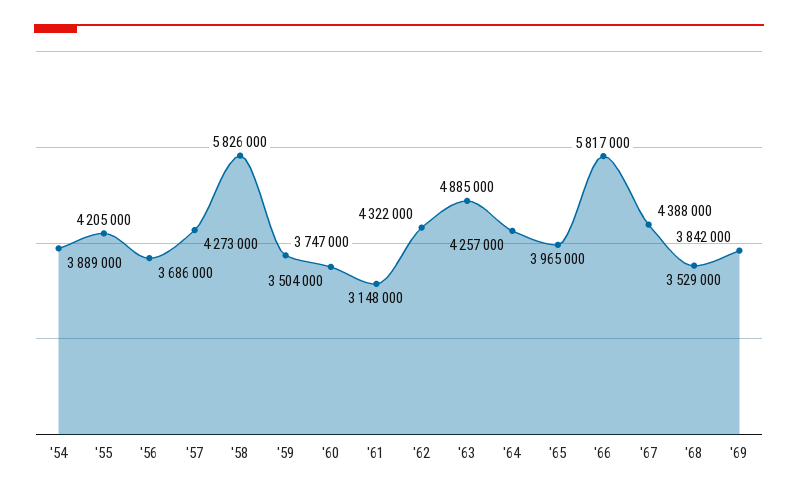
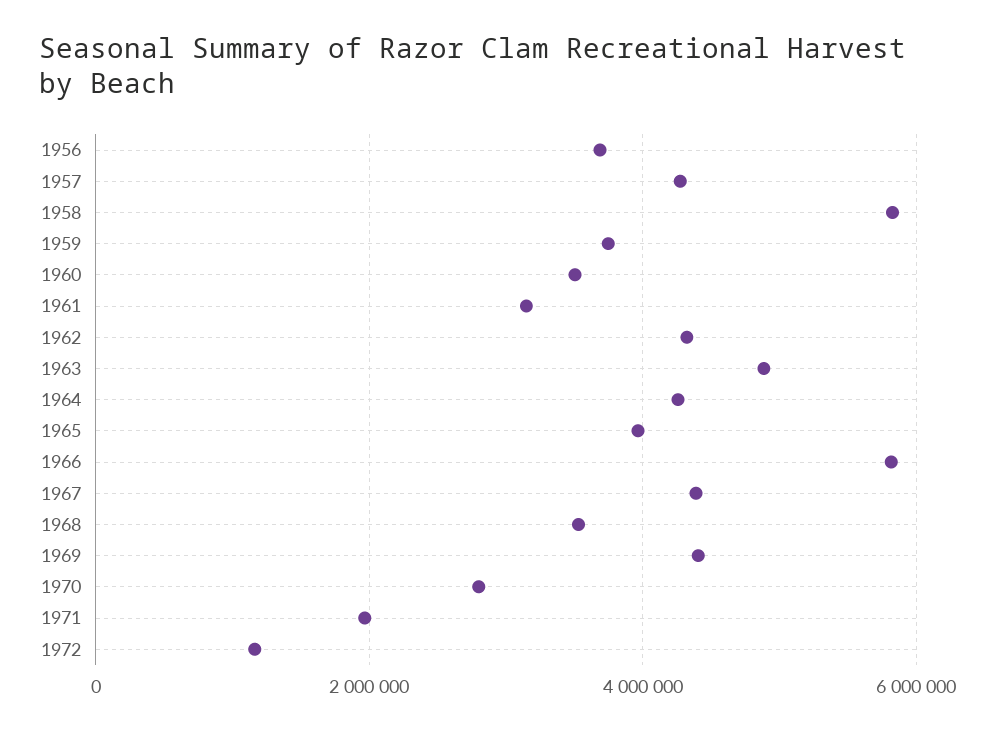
'54: 3889000 -> none
'55: 4205000 -> none
'69: 3842000 -> 4400000
1970: none -> 2800000
1971: none -> 2000000
1972: none -> 1200000

